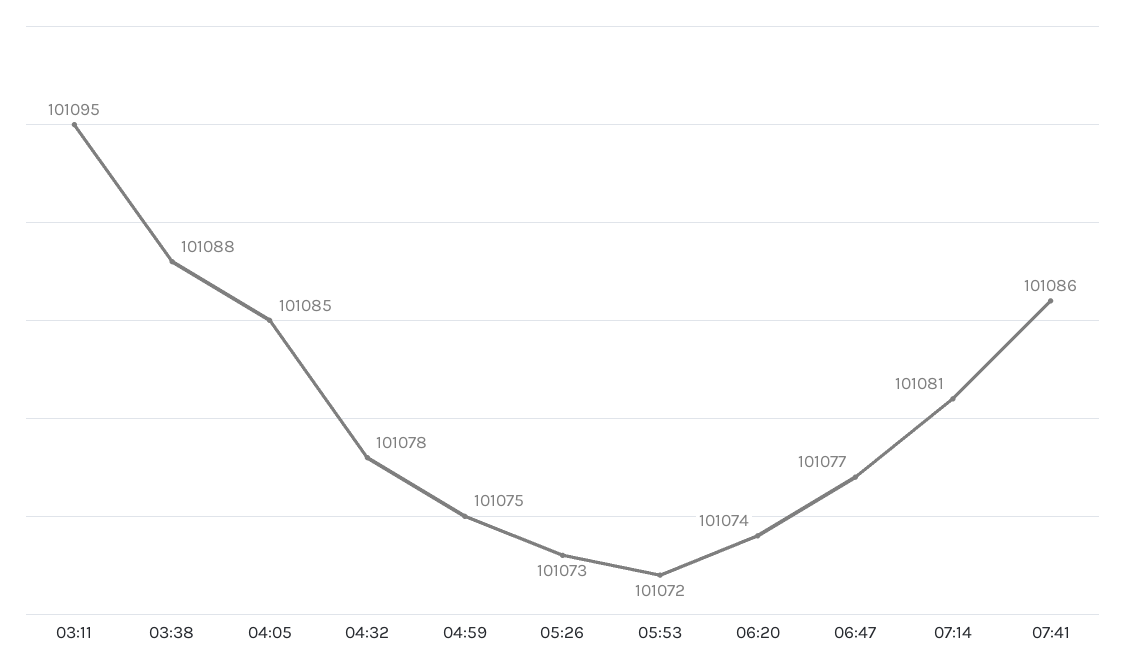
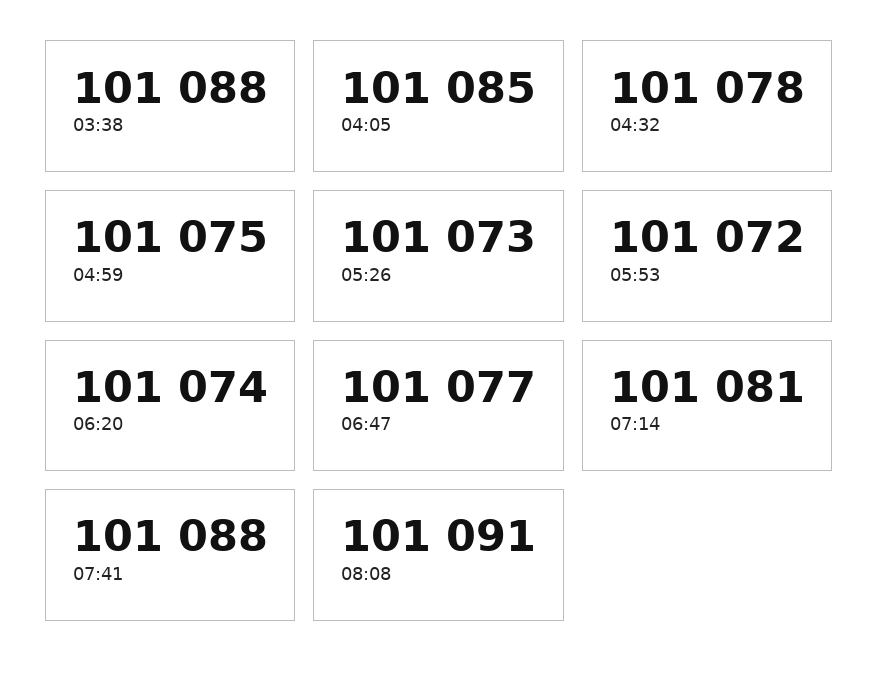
03:11: 101095 -> none
07:41: 101086 -> 101088
08:08: none -> 101091

